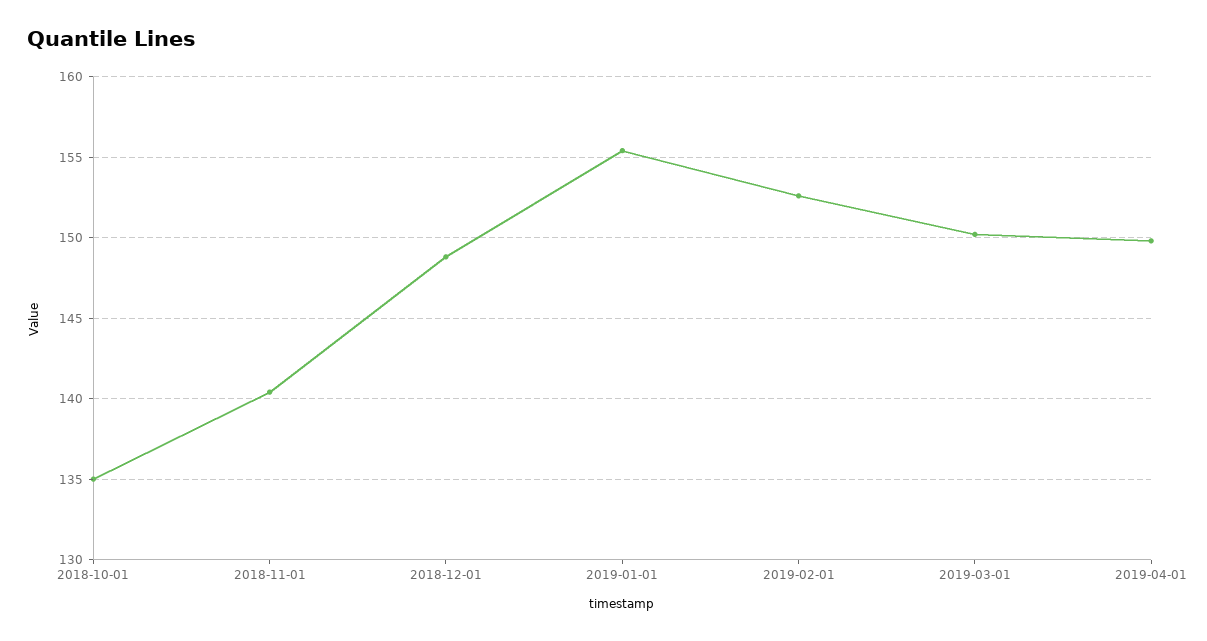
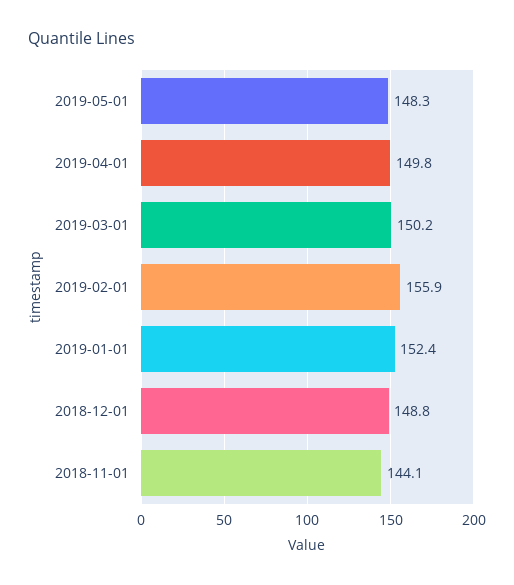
2018-10-01: 135 -> none
2018-11-01: 140.5 -> 144.1
2019-01-01: 155.5 -> 152.4
2019-02-01: 152.5 -> 155.9
2019-05-01: none -> 148.3

